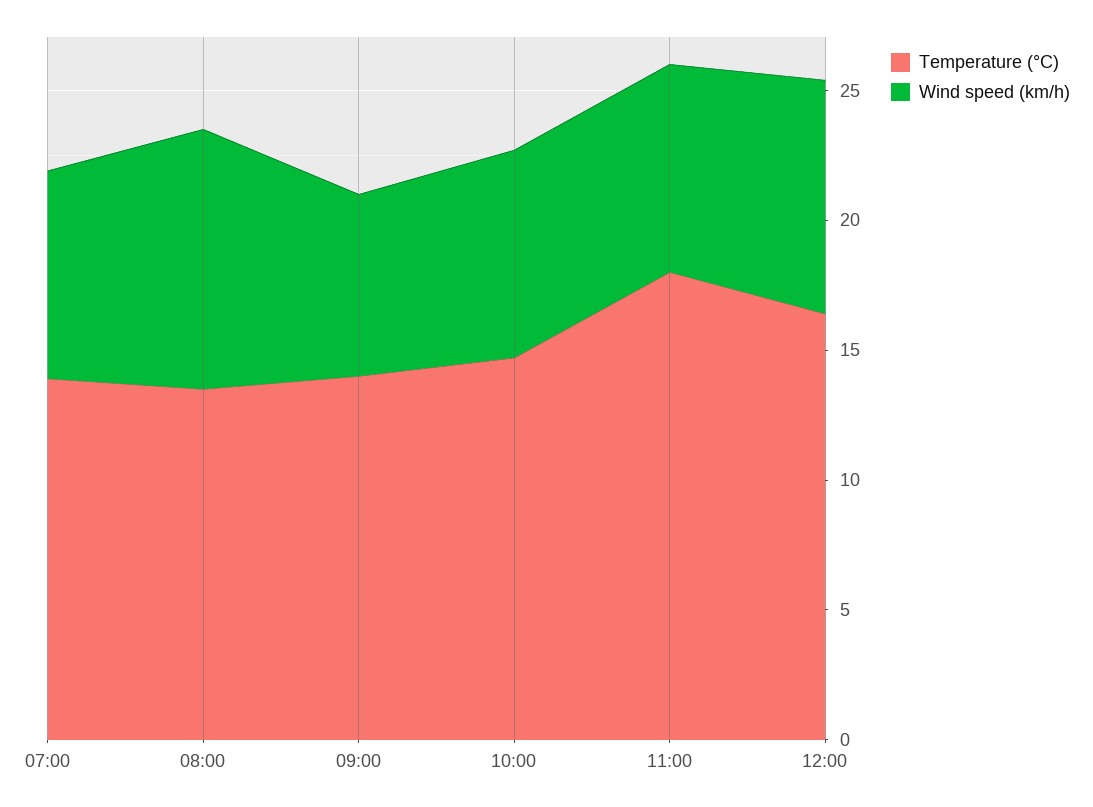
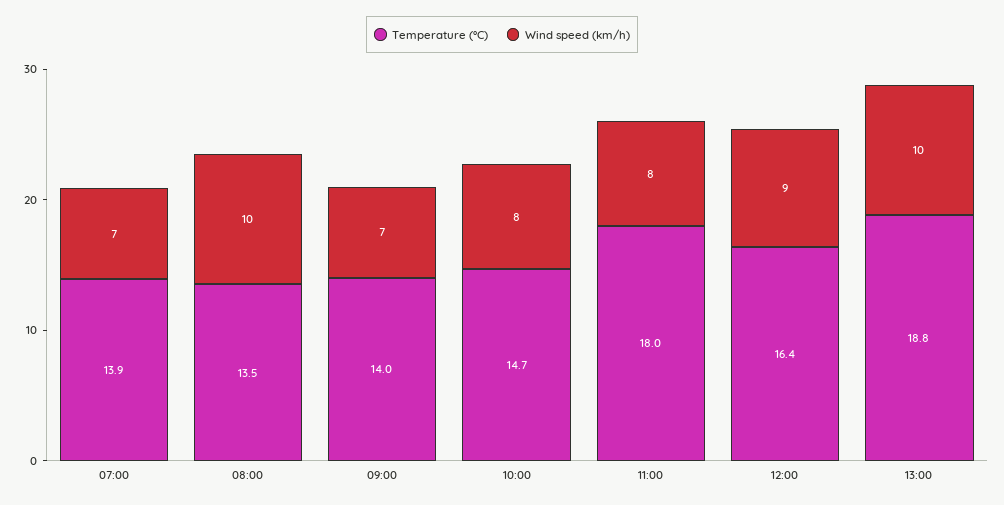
Wind speed (km/h), 07:00: 8 -> 7
Temperature (°C), 13:00: none -> 18.8
Wind speed (km/h), 13:00: none -> 10

